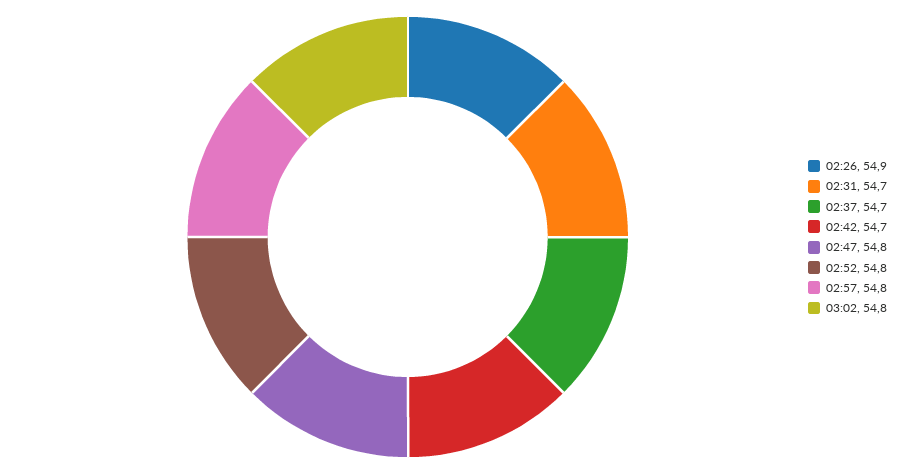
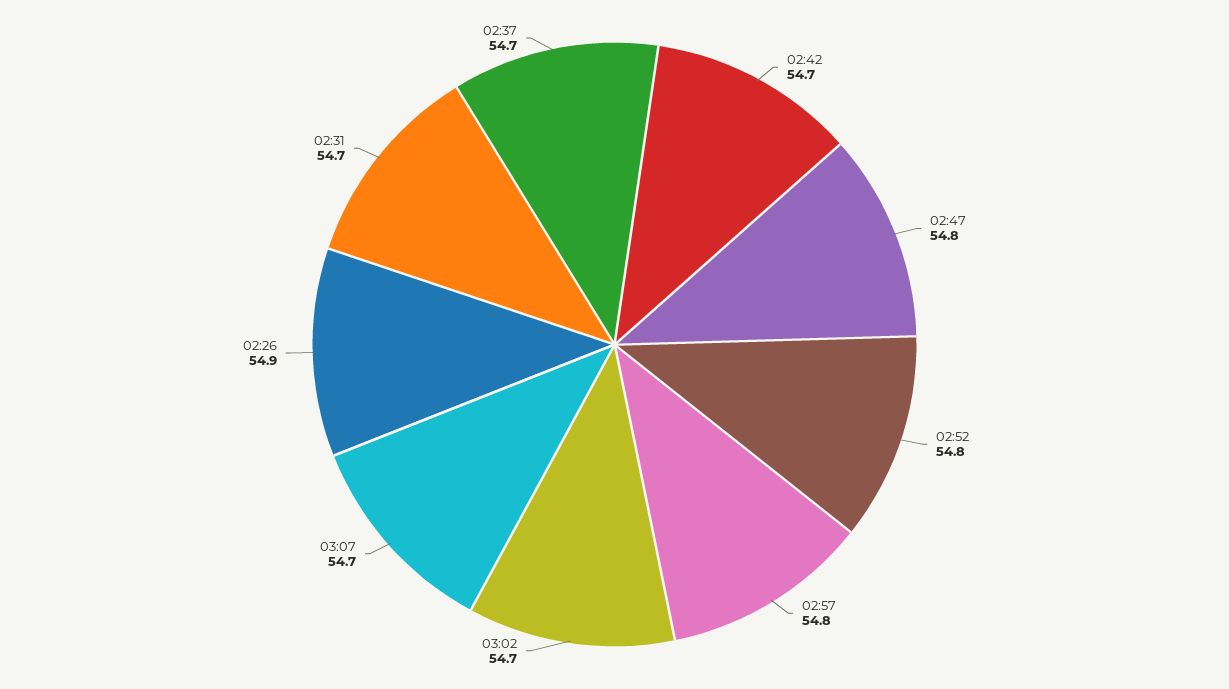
03:02: 54.8 -> 54.7
03:07: none -> 54.7

